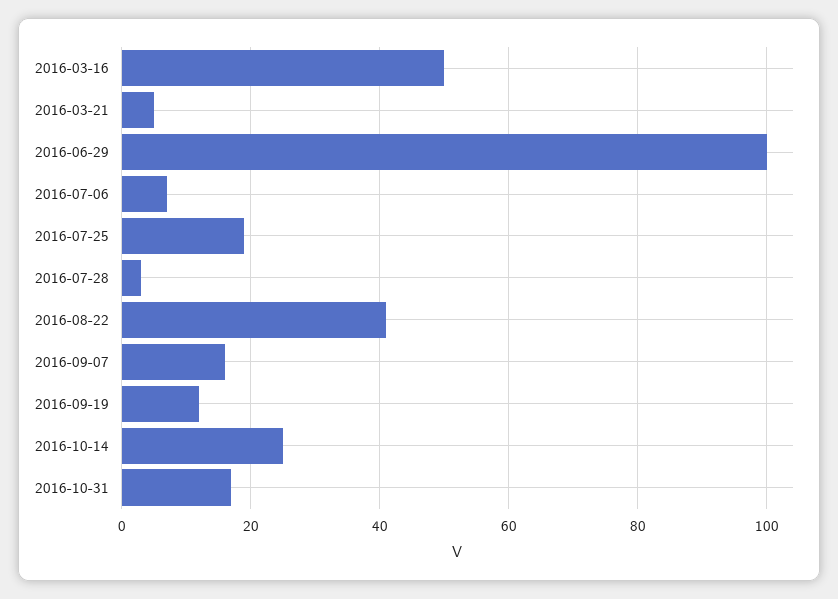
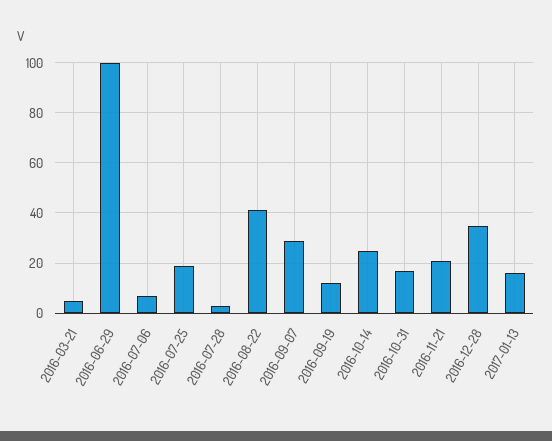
2016-03-16: 50 -> none
2016-09-07: 15 -> 30
2016-11-21: none -> 20
2016-12-28: none -> 35
2017-01-13: none -> 15

